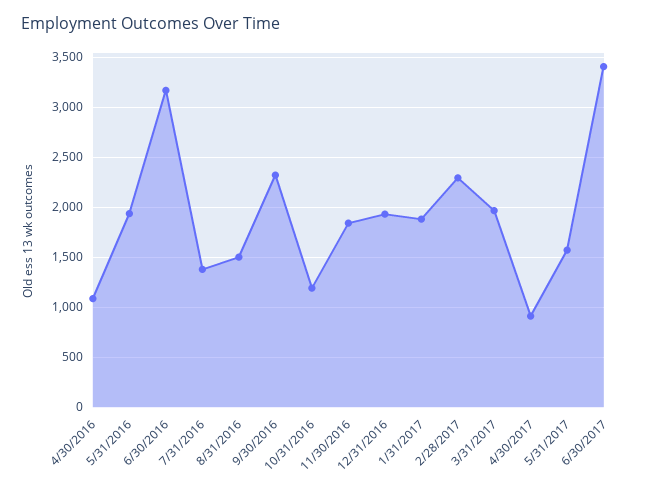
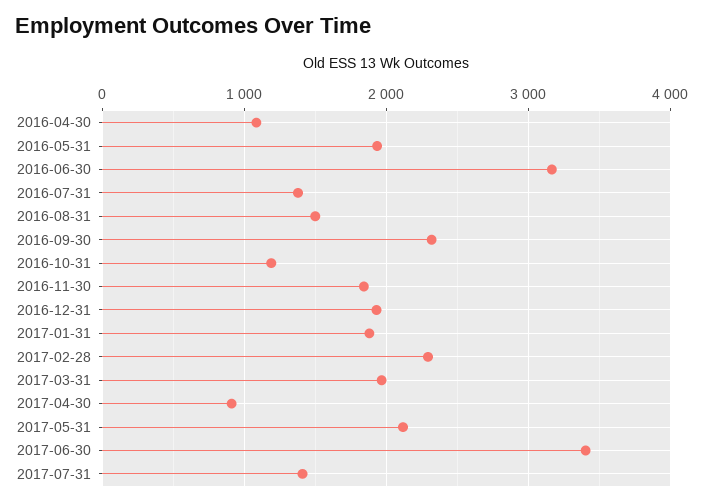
5/31/2017: 1600 -> 2100
2017-07-31: none -> 1400

